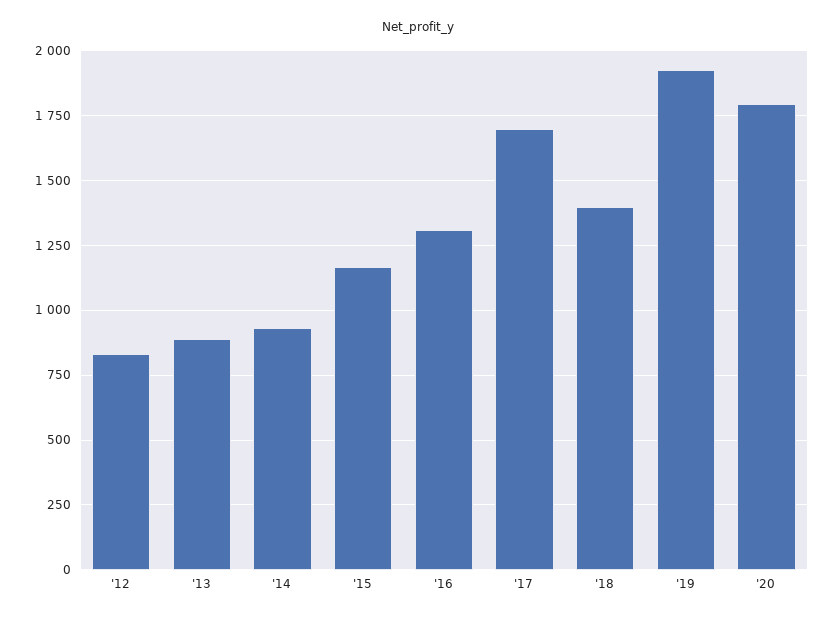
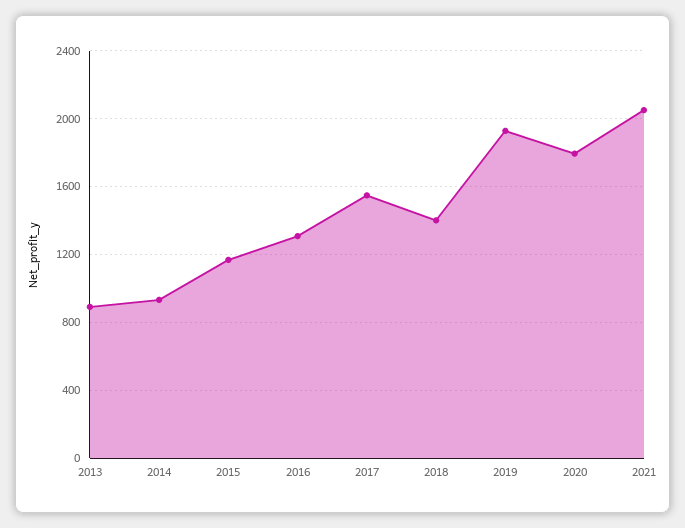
'12: 825 -> none
'17: 1700 -> 1550
2021: none -> 2050

